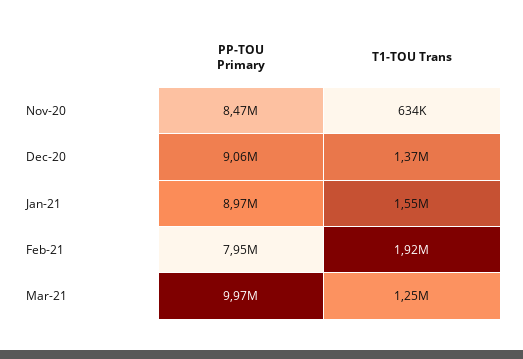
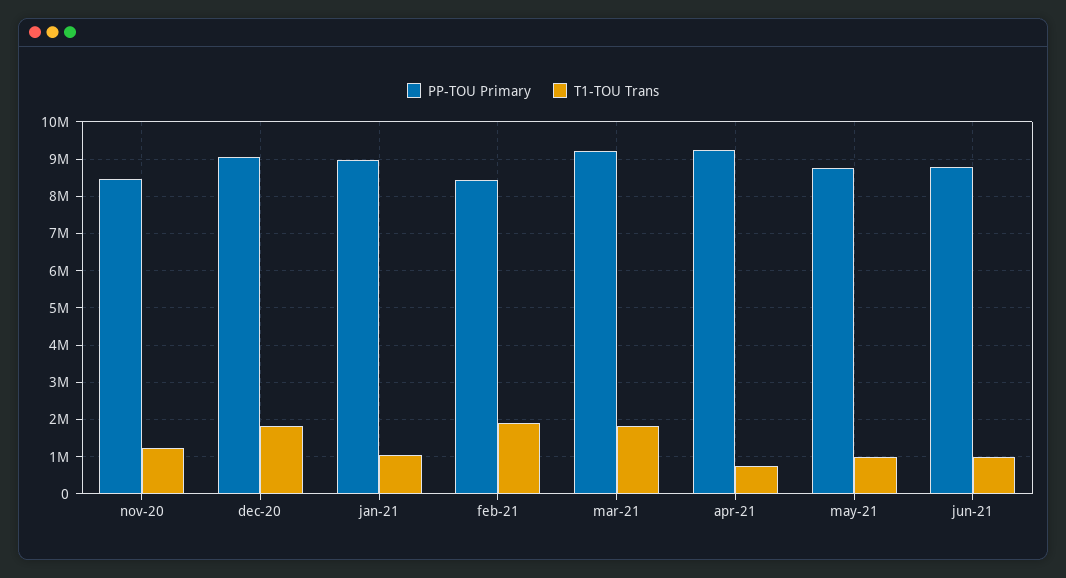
T1-TOU Trans, Nov-20: 634000 -> 1200000
T1-TOU Trans, Dec-20: 1370000 -> 1800000
T1-TOU Trans, Jan-21: 1550000 -> 1000000
PP-TOU Primary, Feb-21: 7950000 -> 8400000
PP-TOU Primary, Mar-21: 9970000 -> 9200000
T1-TOU Trans, Mar-21: 1250000 -> 1800000
PP-TOU Primary, apr-21: none -> 9200000
T1-TOU Trans, apr-21: none -> 800000
PP-TOU Primary, may-21: none -> 8800000
T1-TOU Trans, may-21: none -> 1000000
PP-TOU Primary, jun-21: none -> 8800000
T1-TOU Trans, jun-21: none -> 1000000

